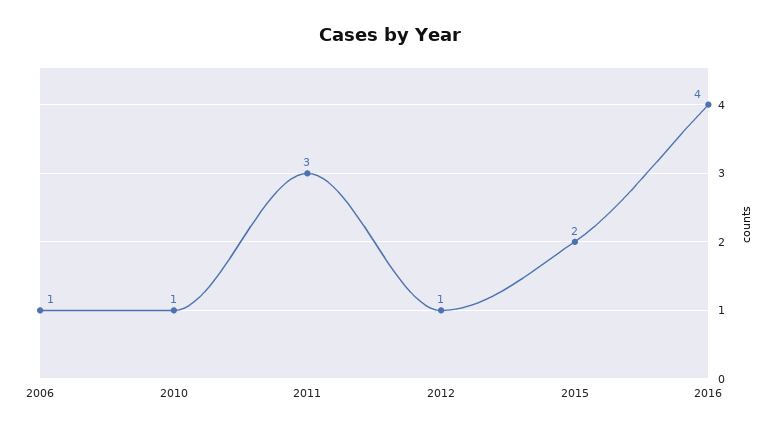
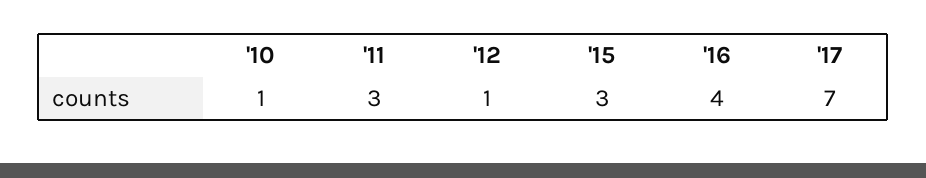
2006: 1 -> none
2015: 2 -> 3
'17: none -> 7

